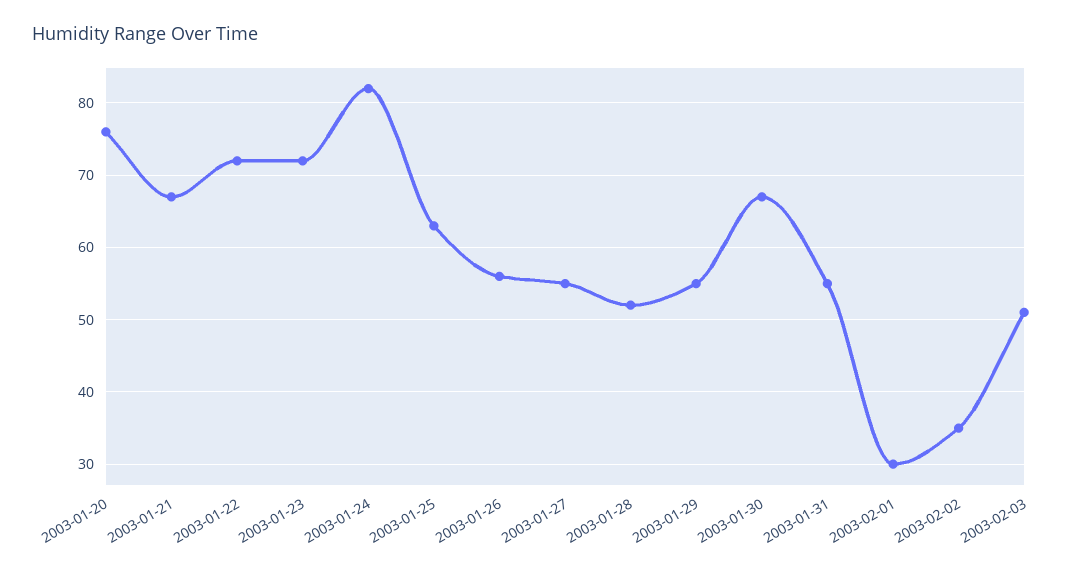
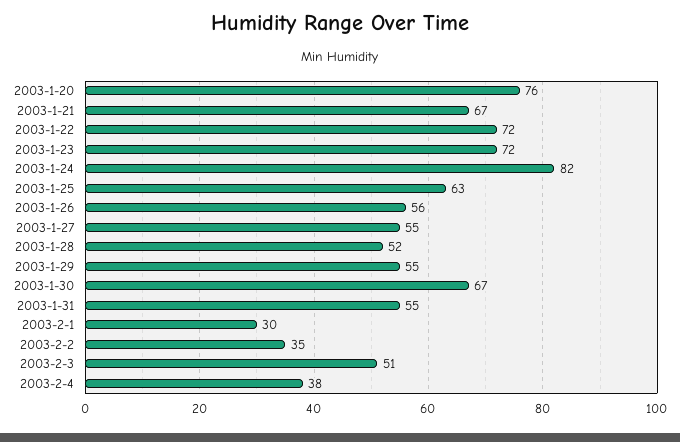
2003-2-4: none -> 38

